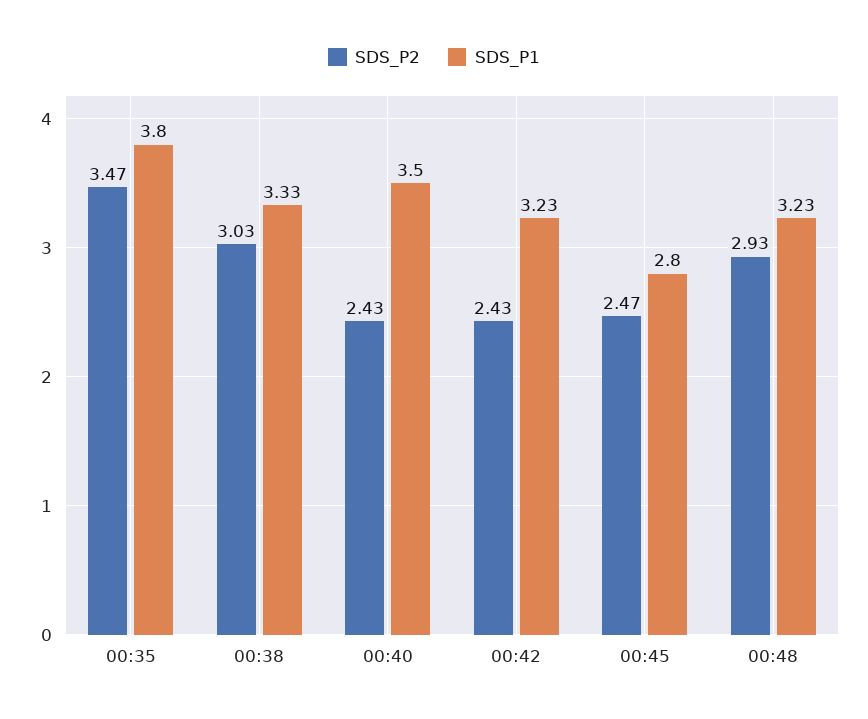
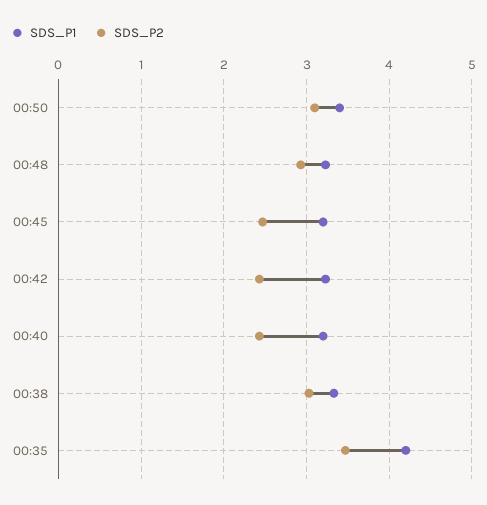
SDS_P1, 00:35: 3.8 -> 4.2
SDS_P1, 00:40: 3.5 -> 3.2
SDS_P1, 00:45: 2.8 -> 3.2
SDS_P1, 00:50: none -> 3.4
SDS_P2, 00:50: none -> 3.1

